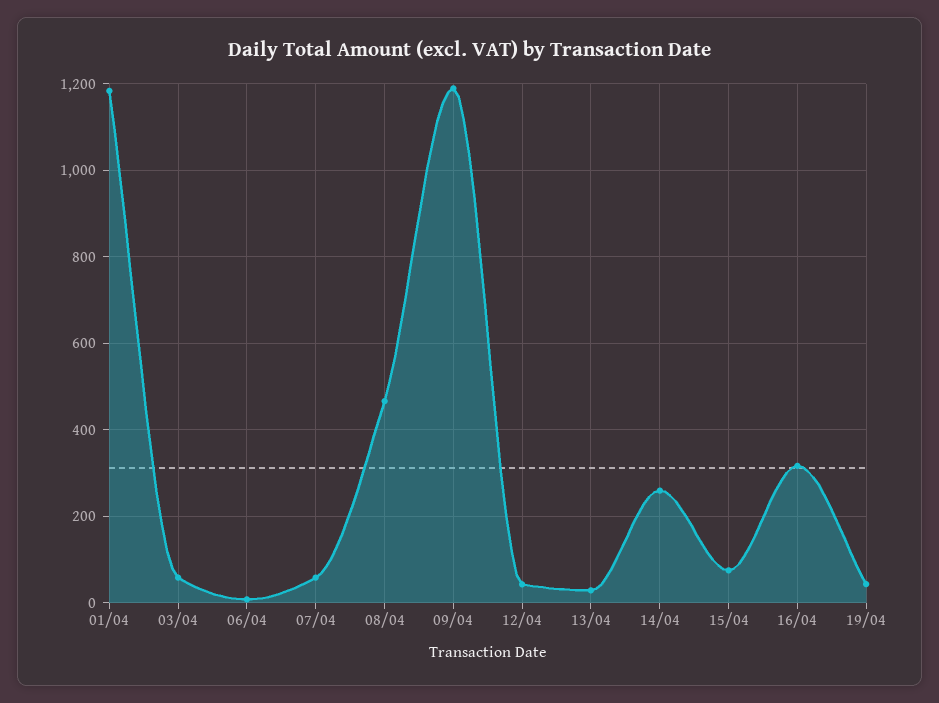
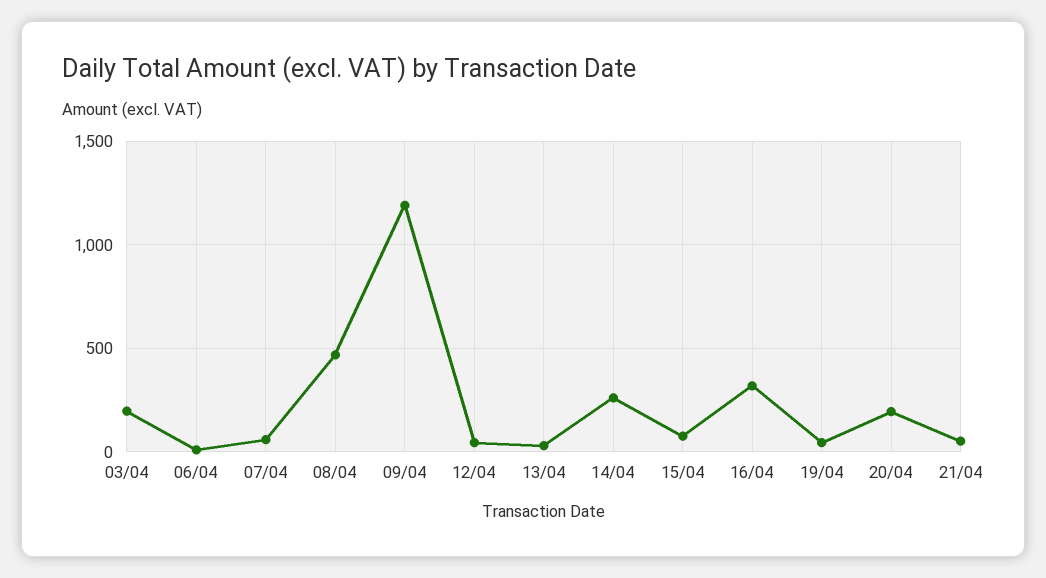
01/04: 1180 -> none
03/04: 60 -> 200
20/04: none -> 200
21/04: none -> 50

